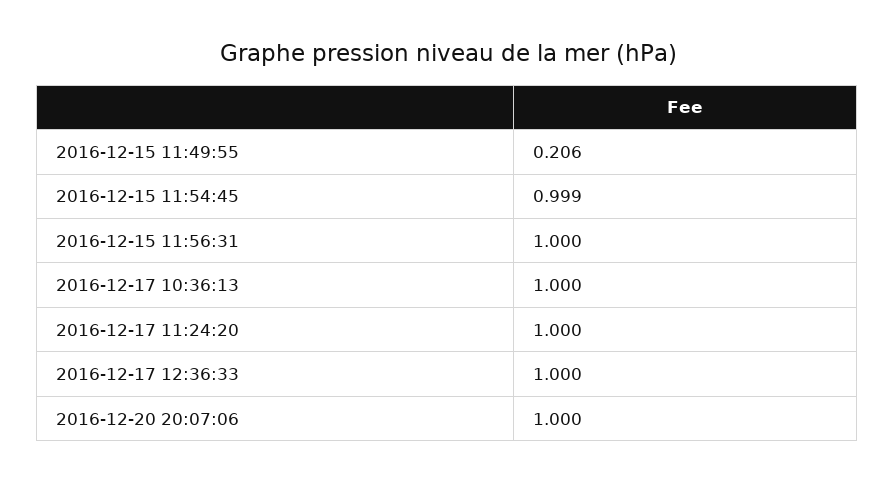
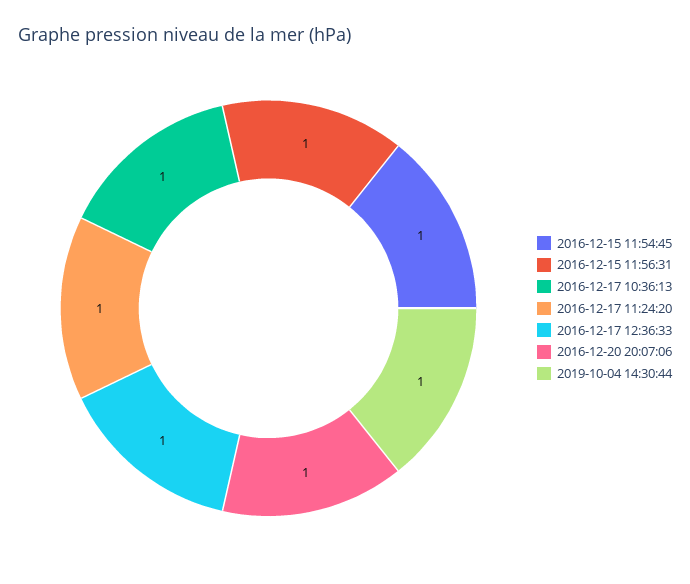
2016-12-15 11:49:55: 0.206 -> none
2016-12-15 11:54:45: 0.999 -> 1
2019-10-04 14:30:44: none -> 1

